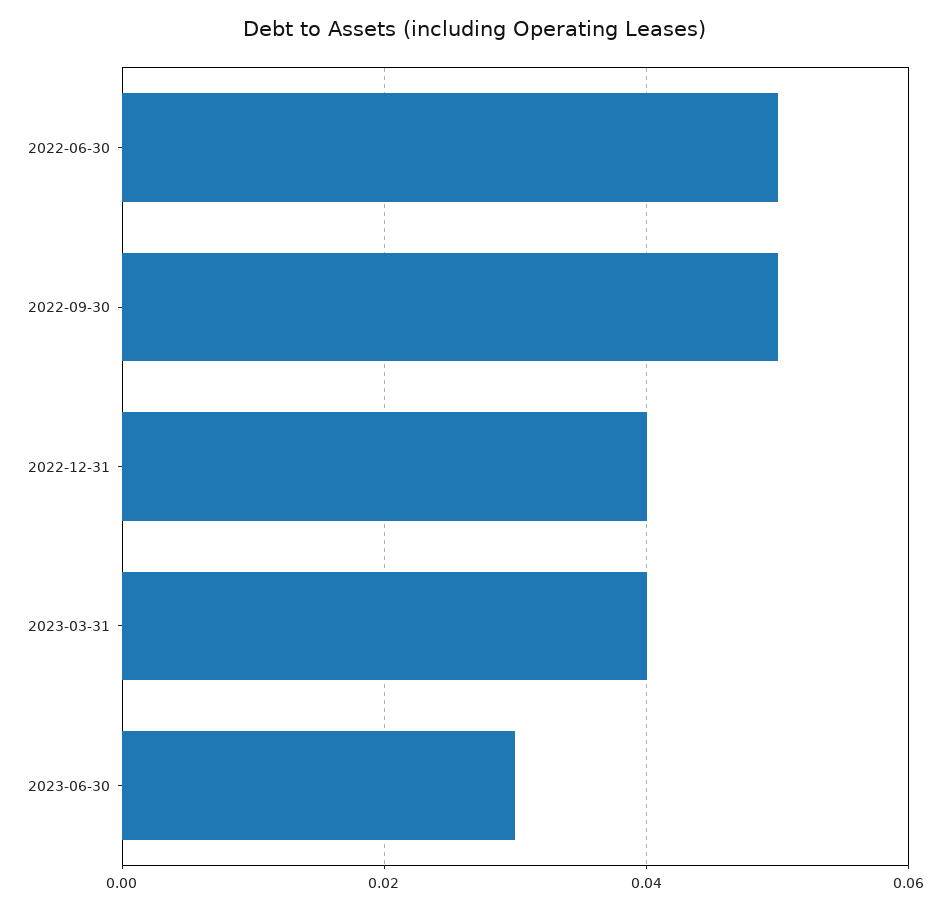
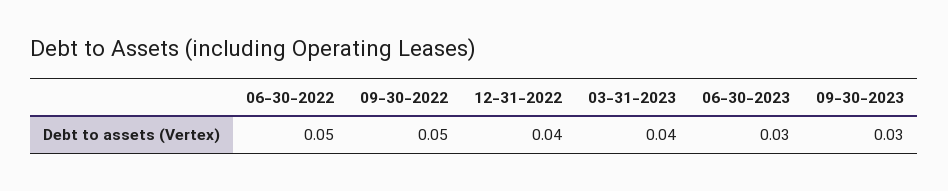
09-30-2023: none -> 0.03

